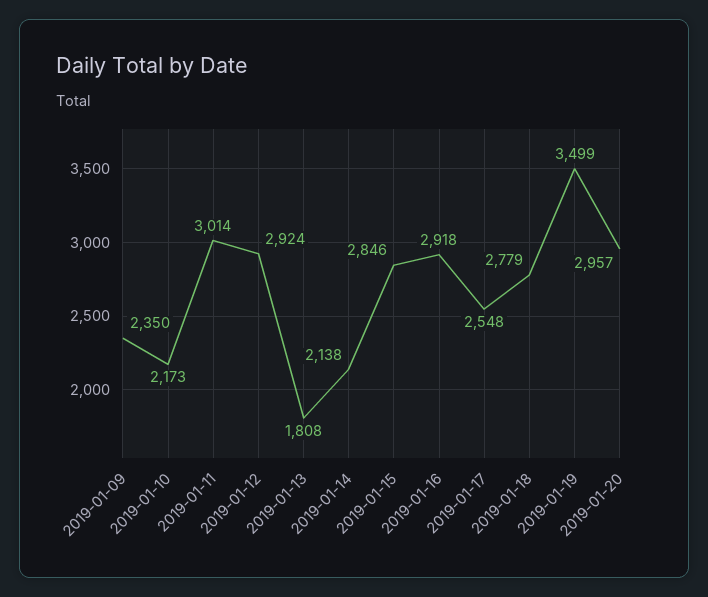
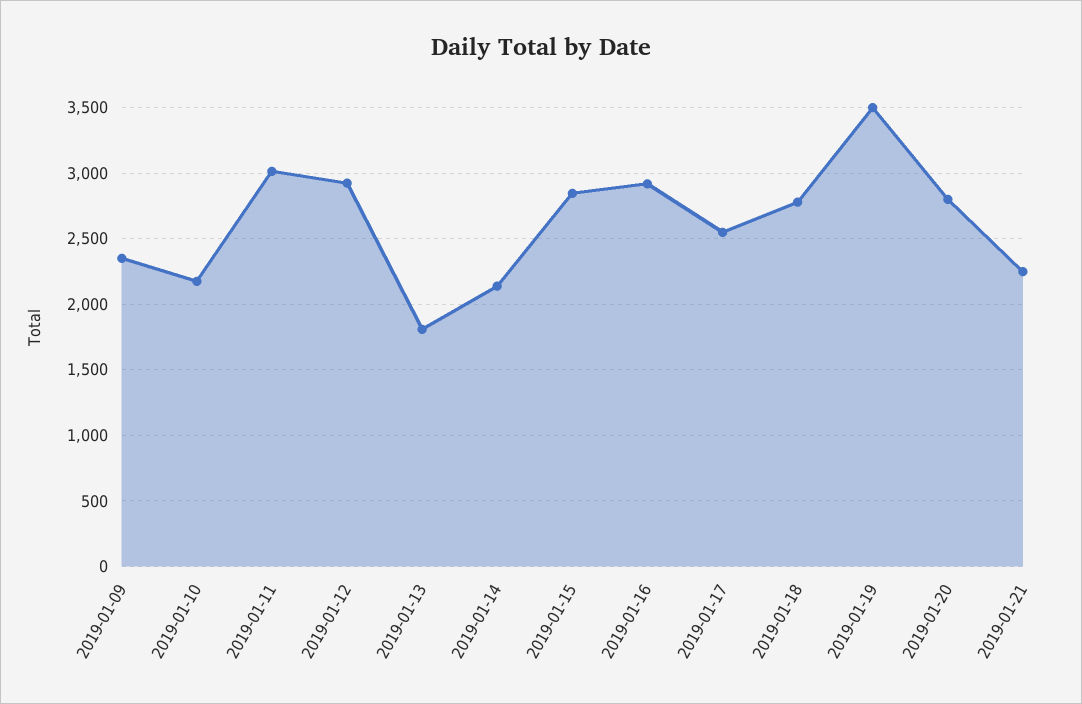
2019-01-20: 2957 -> 2800
2019-01-21: none -> 2250

